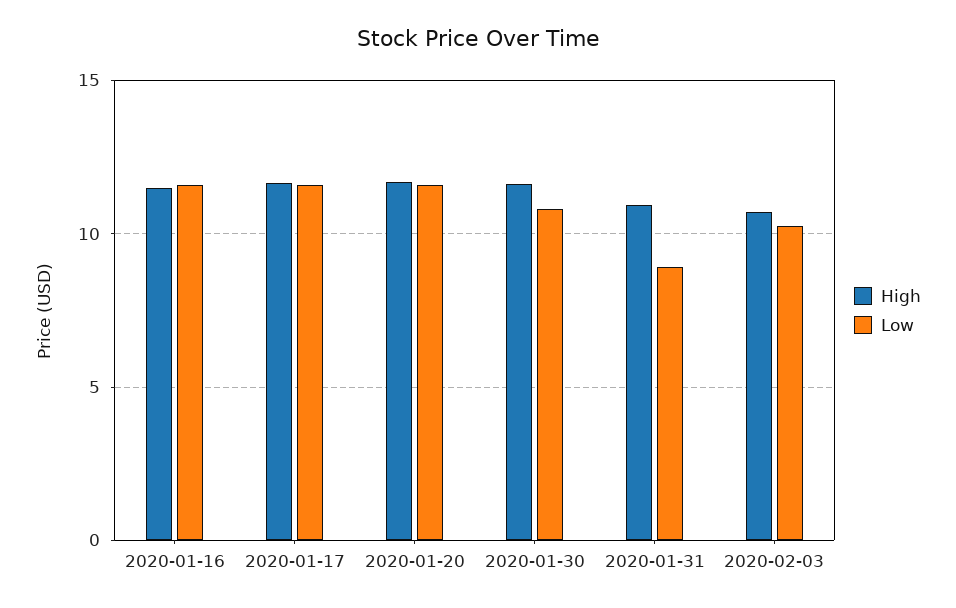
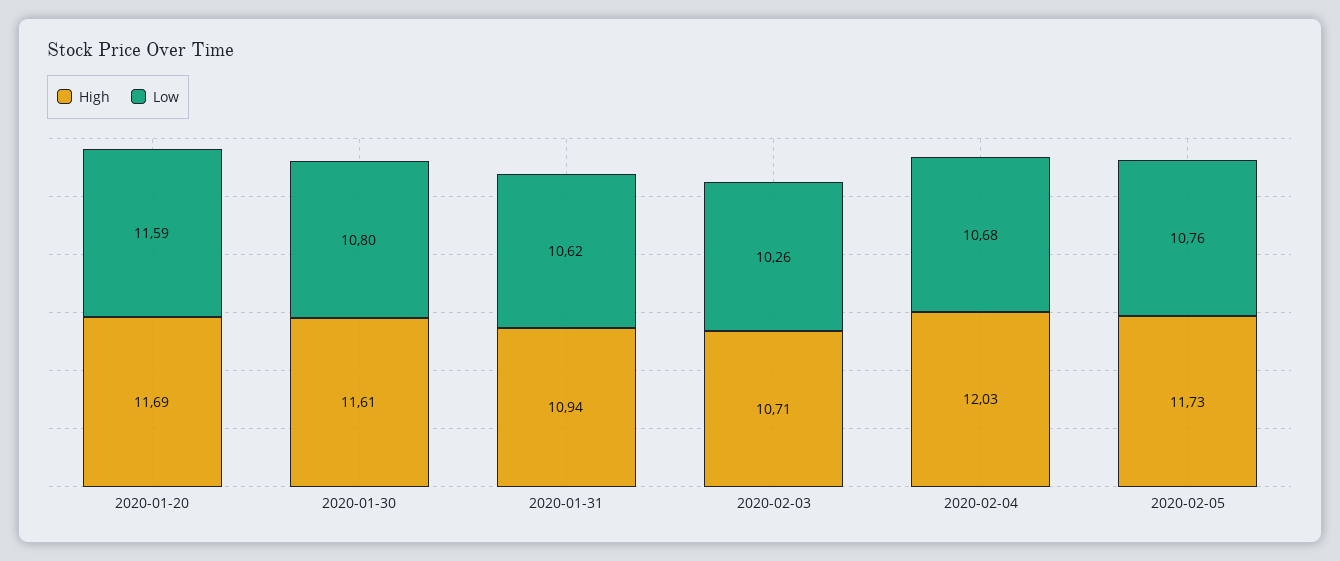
High, 2020-01-16: 11.5 -> none
Low, 2020-01-16: 11.5 -> none
High, 2020-01-17: 11.5 -> none
Low, 2020-01-17: 11.5 -> none
Low, 2020-01-31: 9 -> 10.62
High, 2020-02-04: none -> 12.03
Low, 2020-02-04: none -> 10.68
High, 2020-02-05: none -> 11.73
Low, 2020-02-05: none -> 10.76

